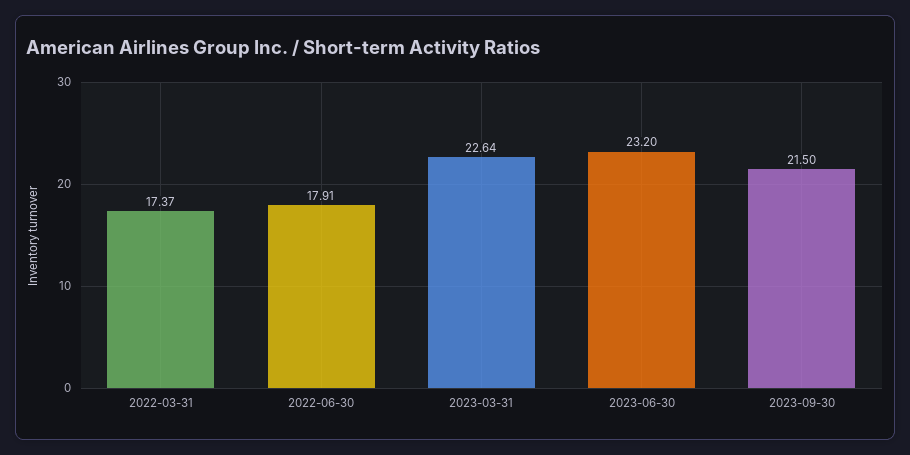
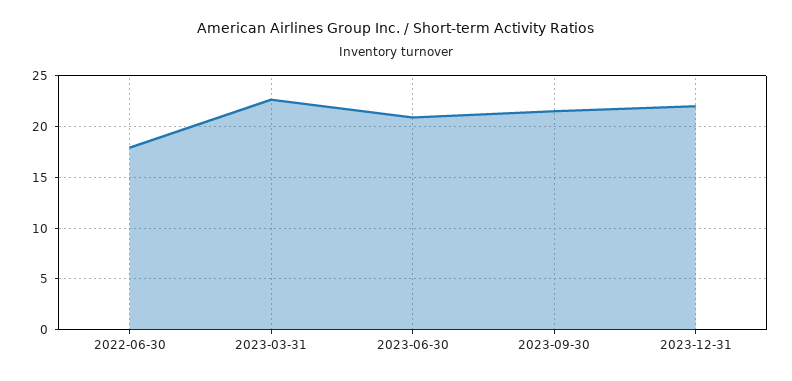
2022-03-31: 17.37 -> none
2023-06-30: 23.2 -> 21
2023-12-31: none -> 22

